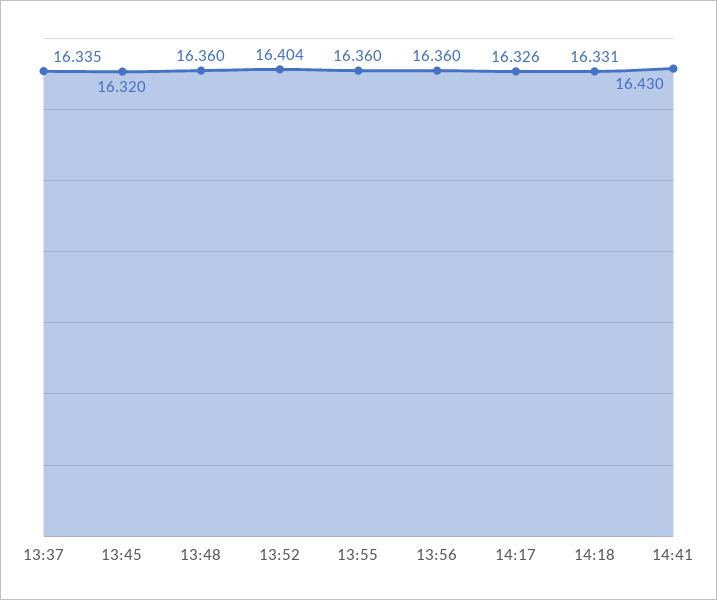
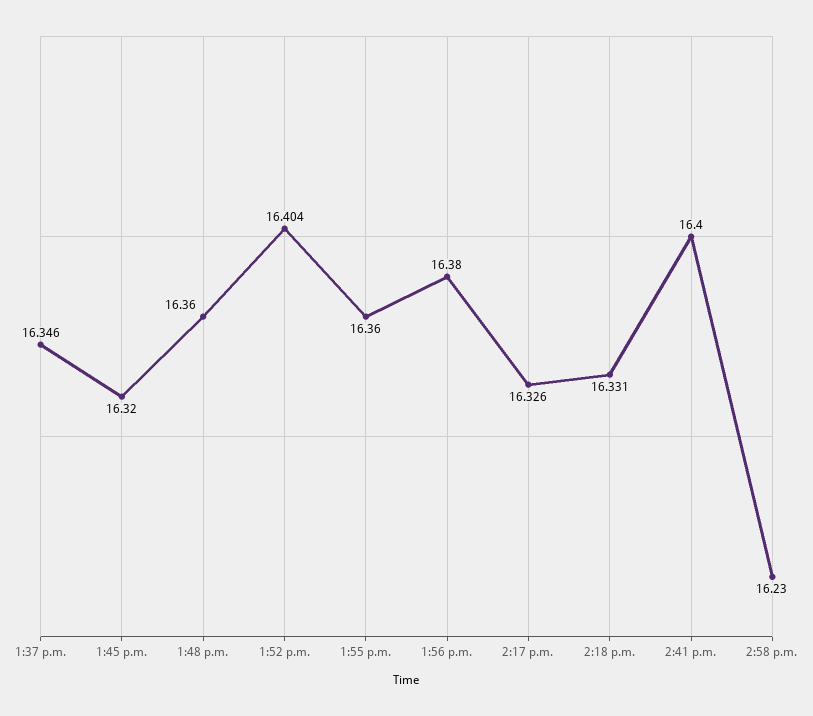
13:37: 16.335 -> 16.346
13:56: 16.36 -> 16.38
14:41: 16.43 -> 16.4
2:58 p.m.: none -> 16.23

